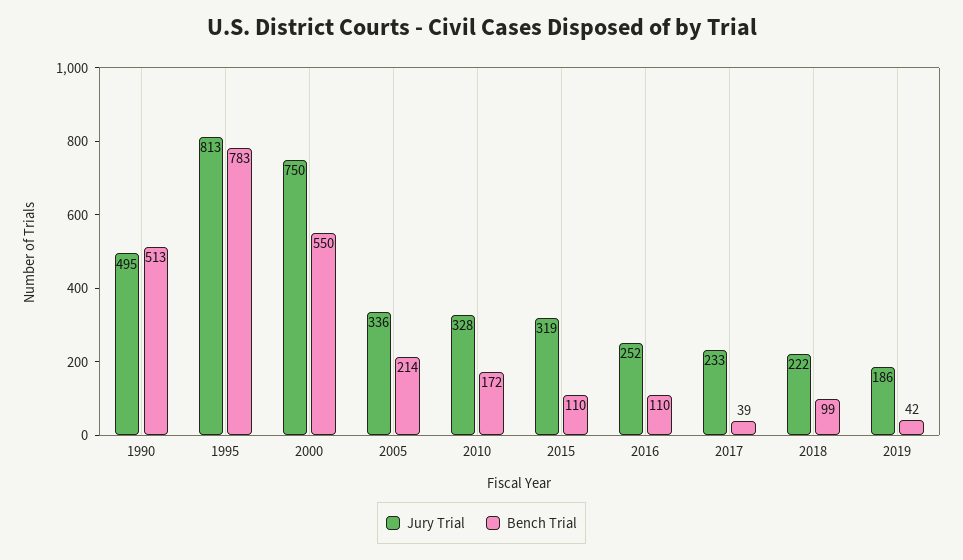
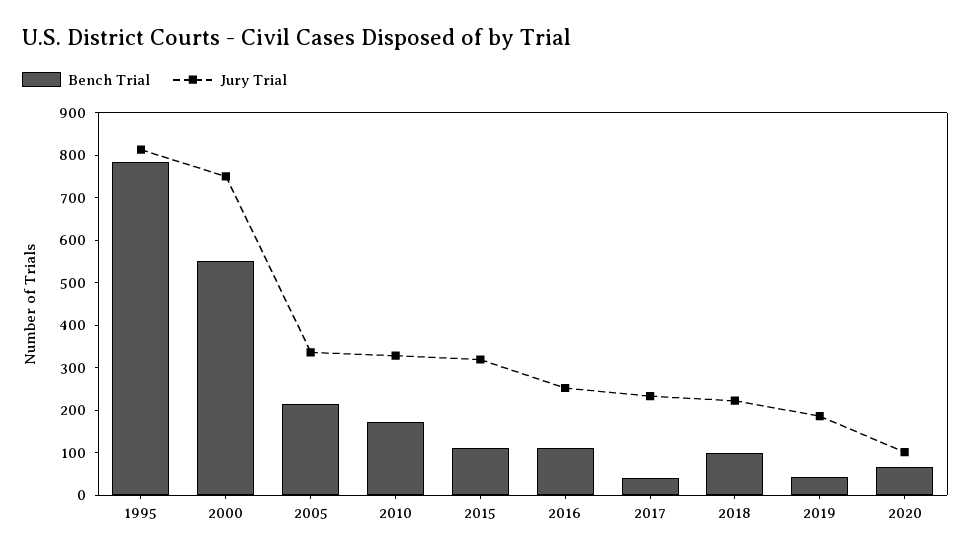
Jury Trial, 1990: 495 -> none
Bench Trial, 1990: 513 -> none
Bench Trial, 2020: none -> 60
Jury Trial, 2020: none -> 100

